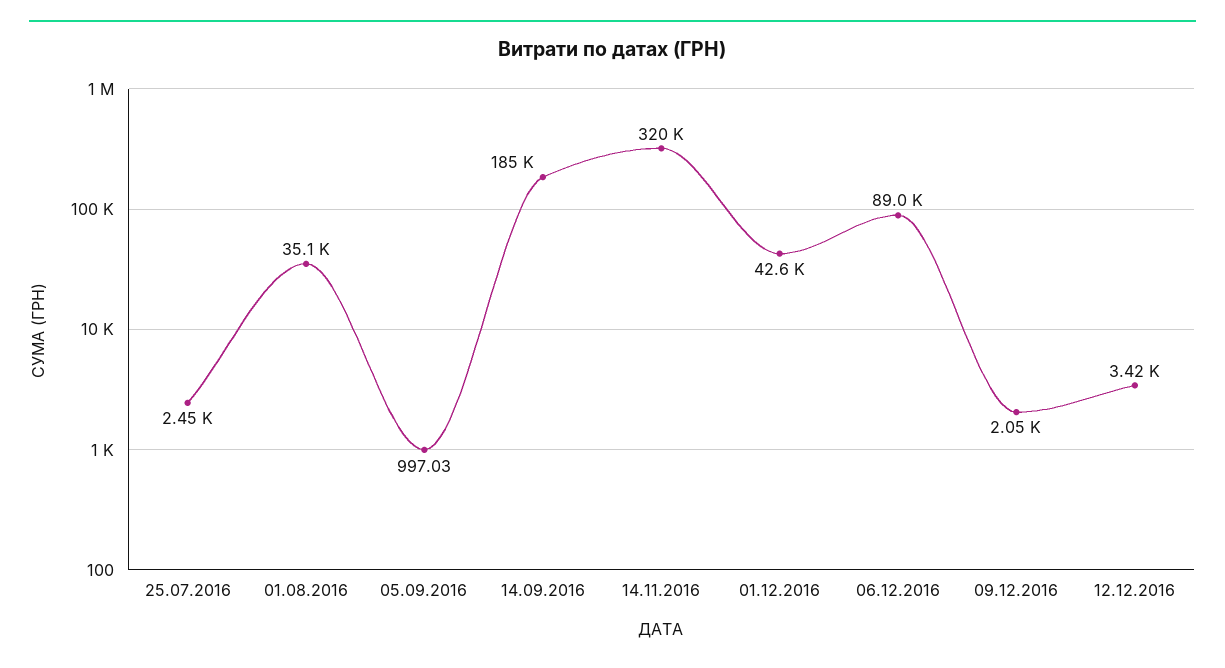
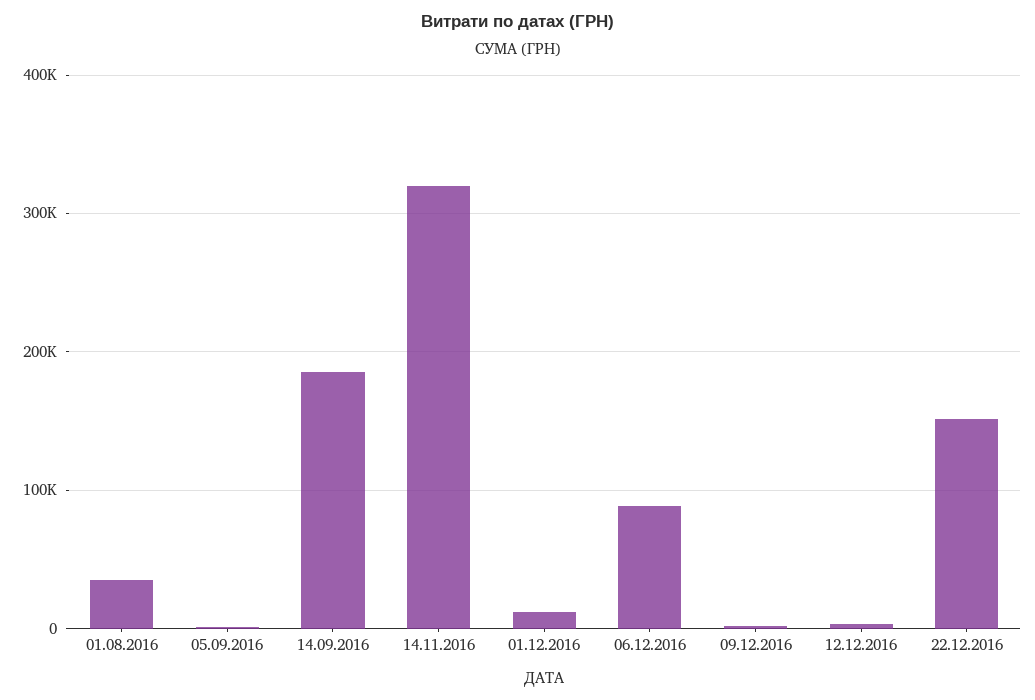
25.07.2016: 2450 -> none
01.12.2016: 42600 -> 10000
22.12.2016: none -> 150000

